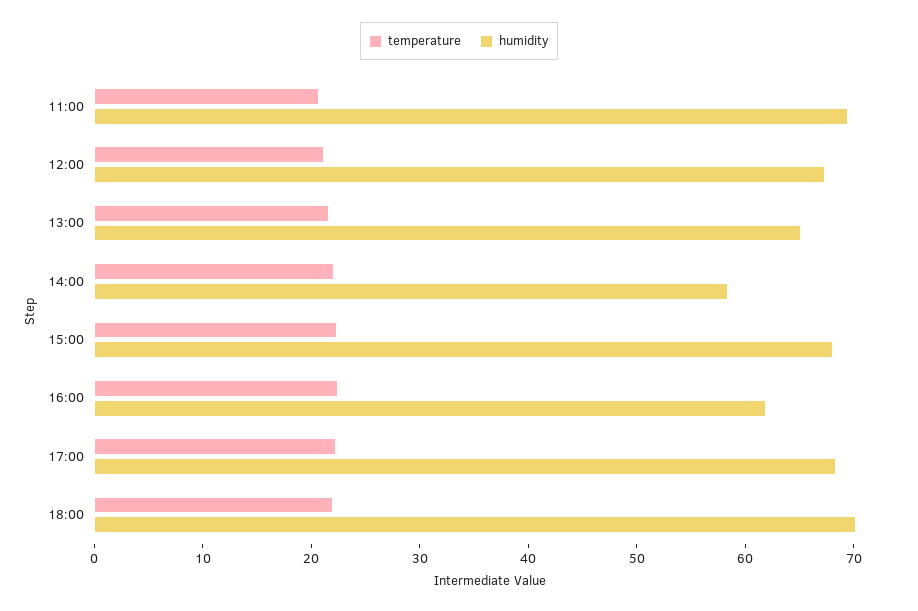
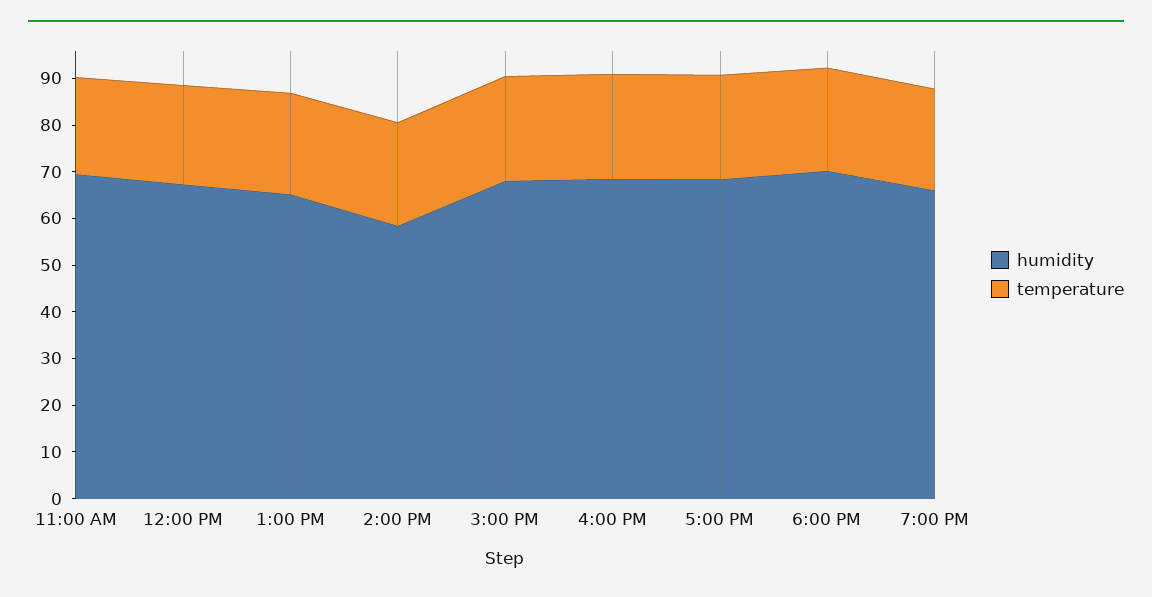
humidity, 16:00: 62 -> 68
humidity, 7:00 PM: none -> 66
temperature, 7:00 PM: none -> 22

